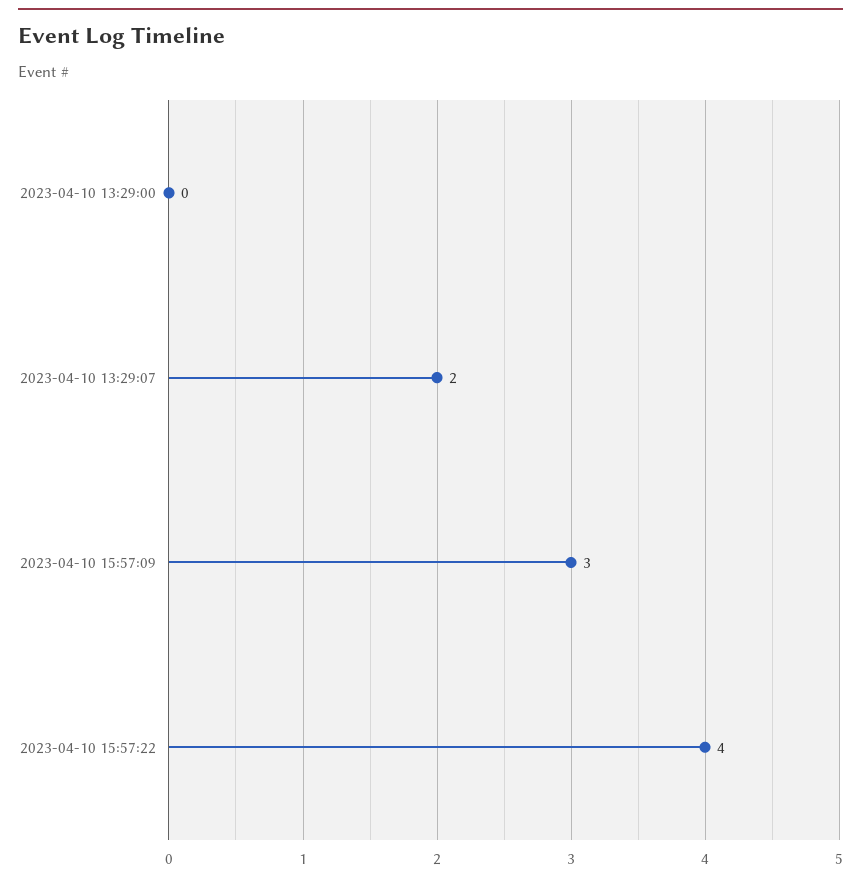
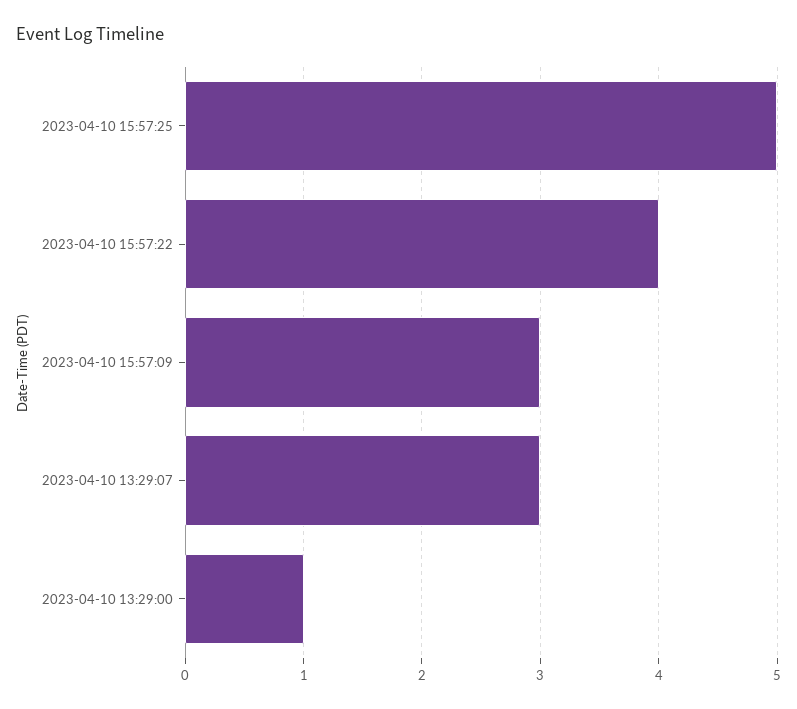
2023-04-10 13:29:00: 0 -> 1
2023-04-10 13:29:07: 2 -> 3
2023-04-10 15:57:25: none -> 5

